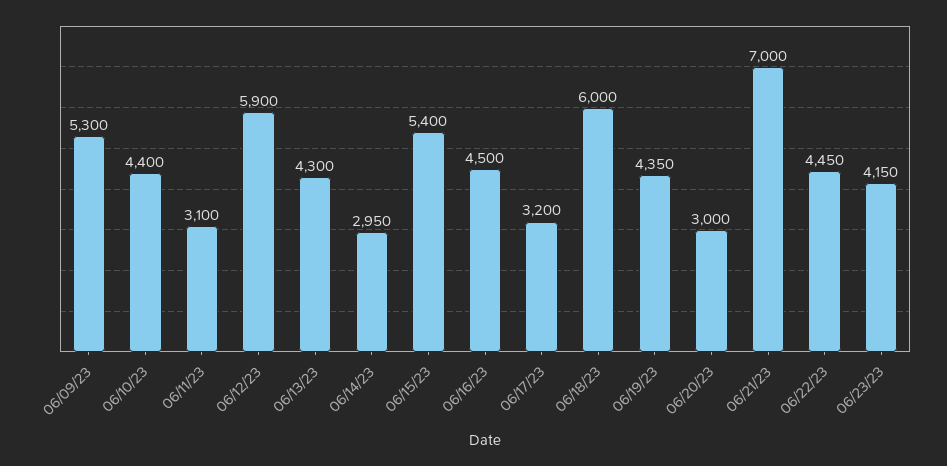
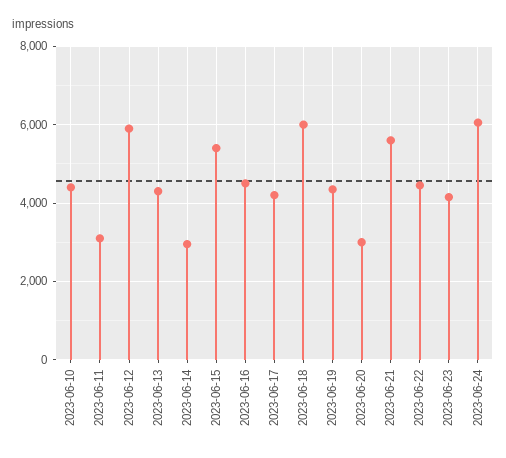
06/09/23: 5300 -> none
06/17/23: 3200 -> 4200
06/21/23: 7000 -> 5600
2023-06-24: none -> 6000

